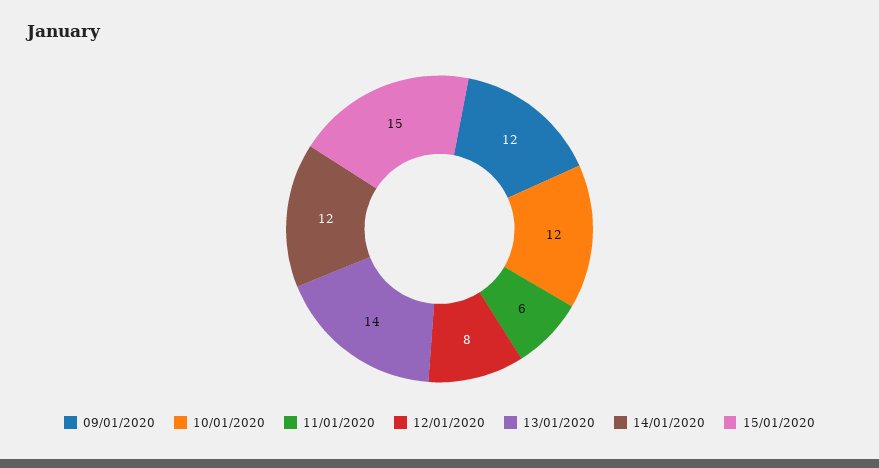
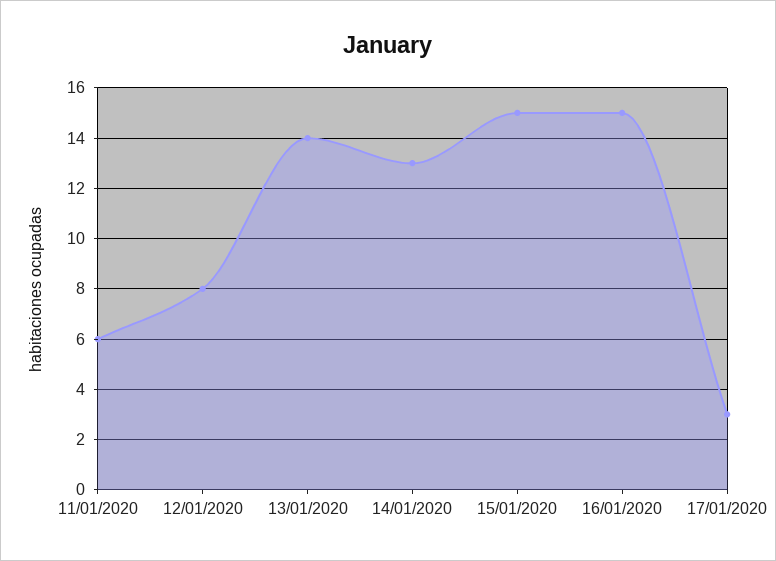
09/01/2020: 12 -> none
10/01/2020: 12 -> none
14/01/2020: 12 -> 13
16/01/2020: none -> 15
17/01/2020: none -> 3

